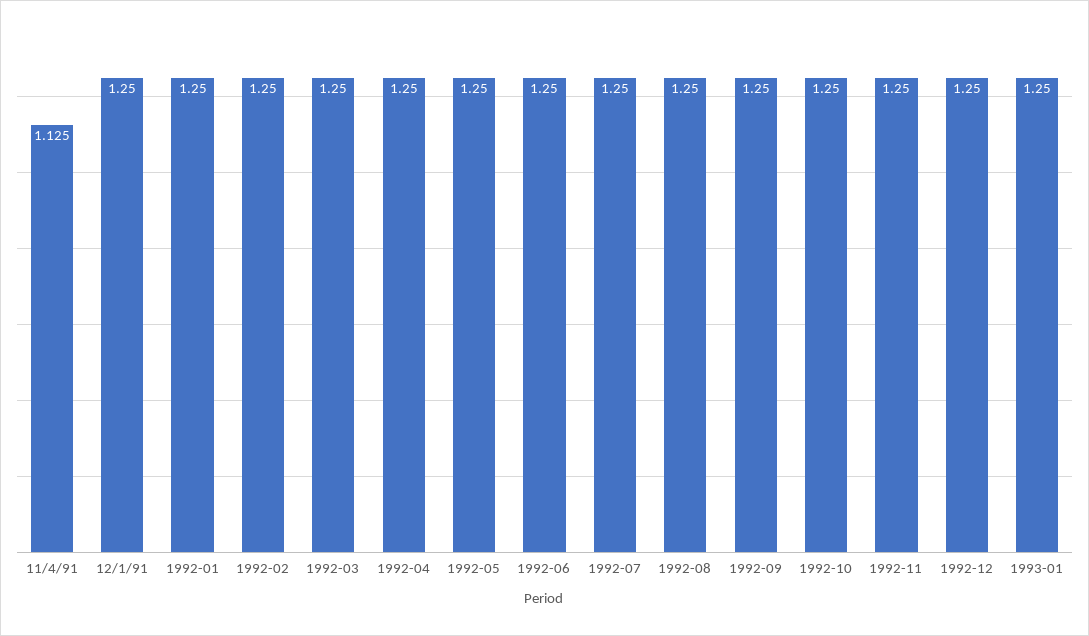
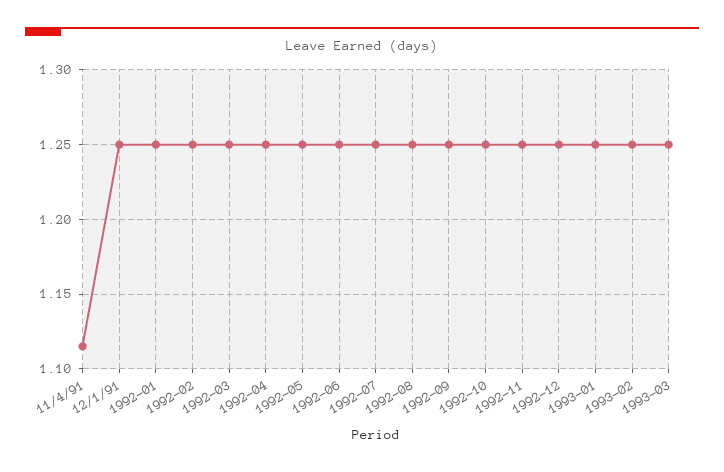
11/4/91: 1.125 -> 1.115
1993-02: none -> 1.25
1993-03: none -> 1.25

